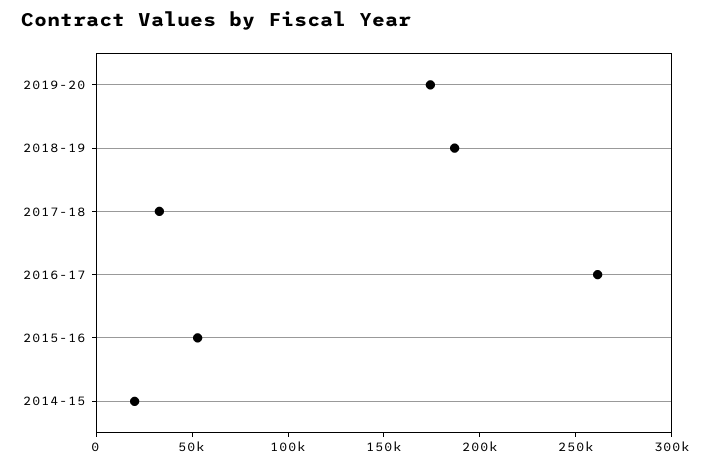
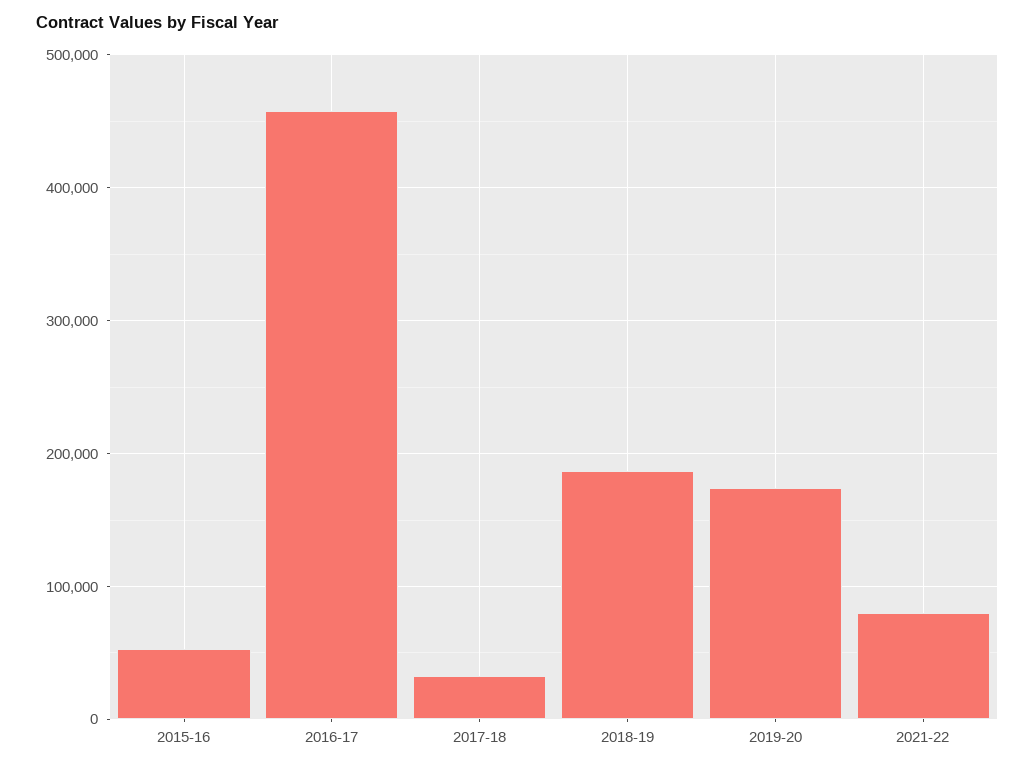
2016-17: 260000 -> 460000
2014-15: 20000 -> none
2021-22: none -> 80000

